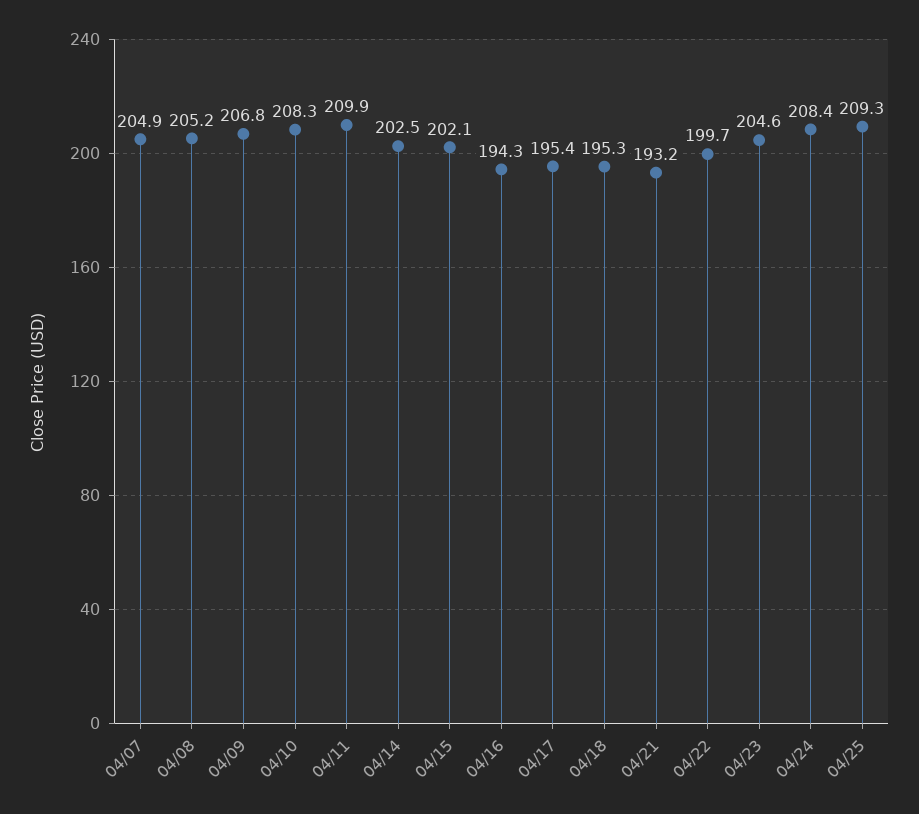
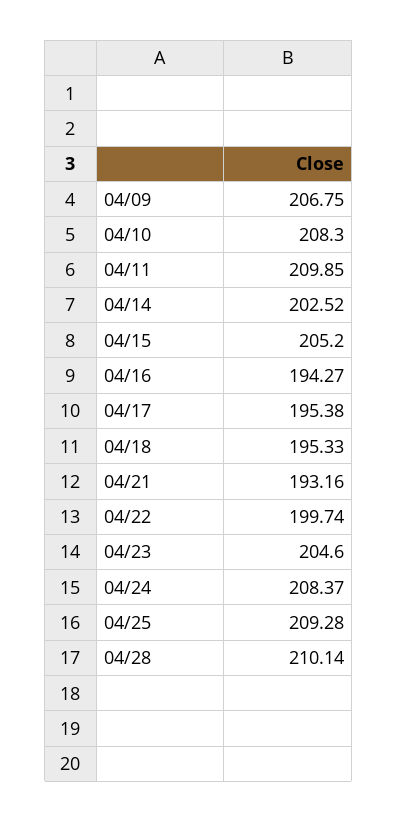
04/07: 204.9 -> none
04/08: 205.2 -> none
04/15: 202.1 -> 205.2
04/28: none -> 210.14

